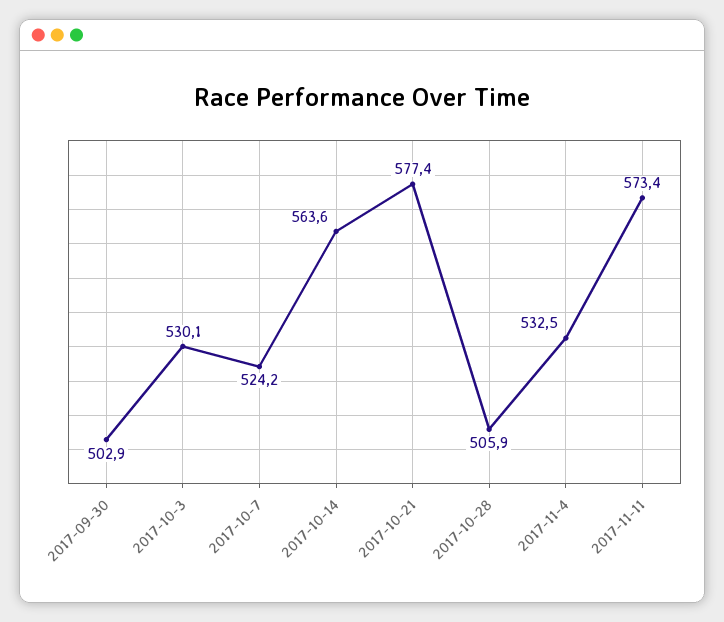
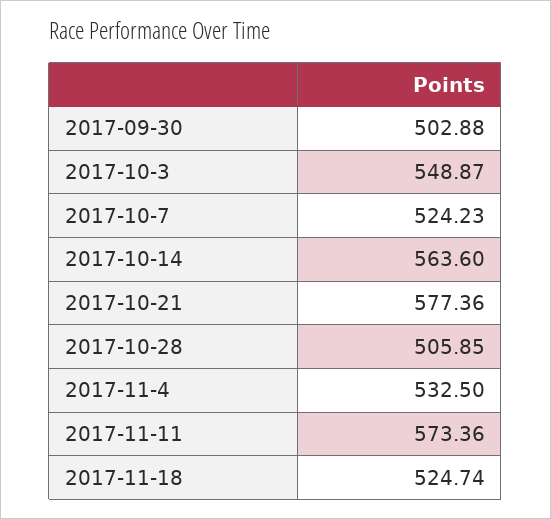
2017-10-3: 530.1 -> 548.87
2017-11-18: none -> 524.74

